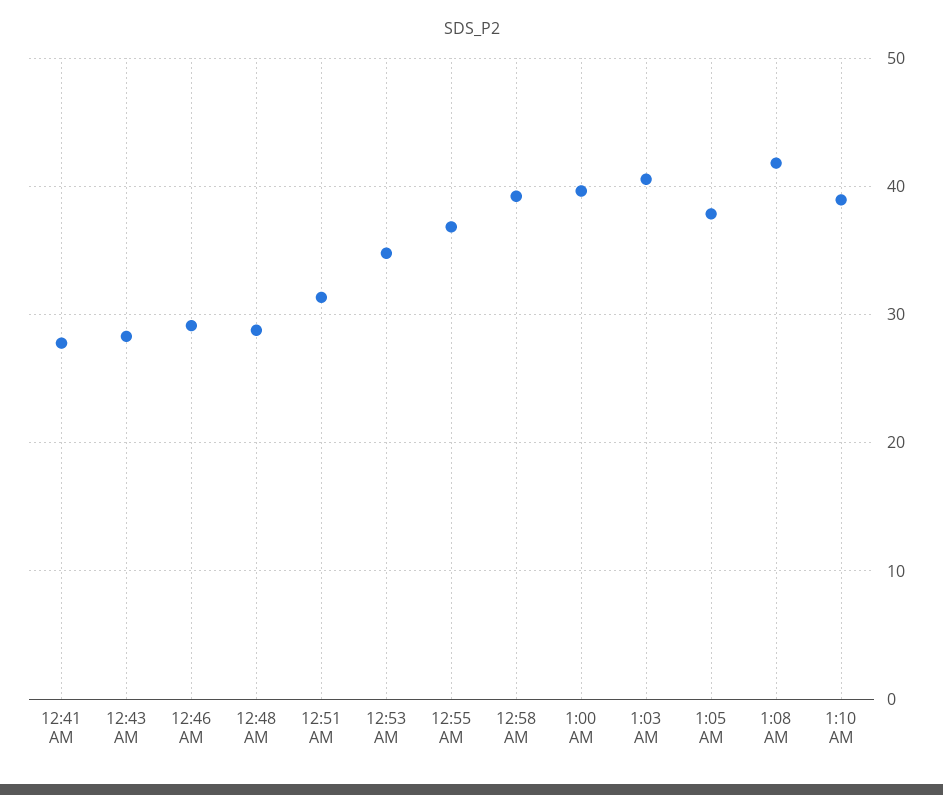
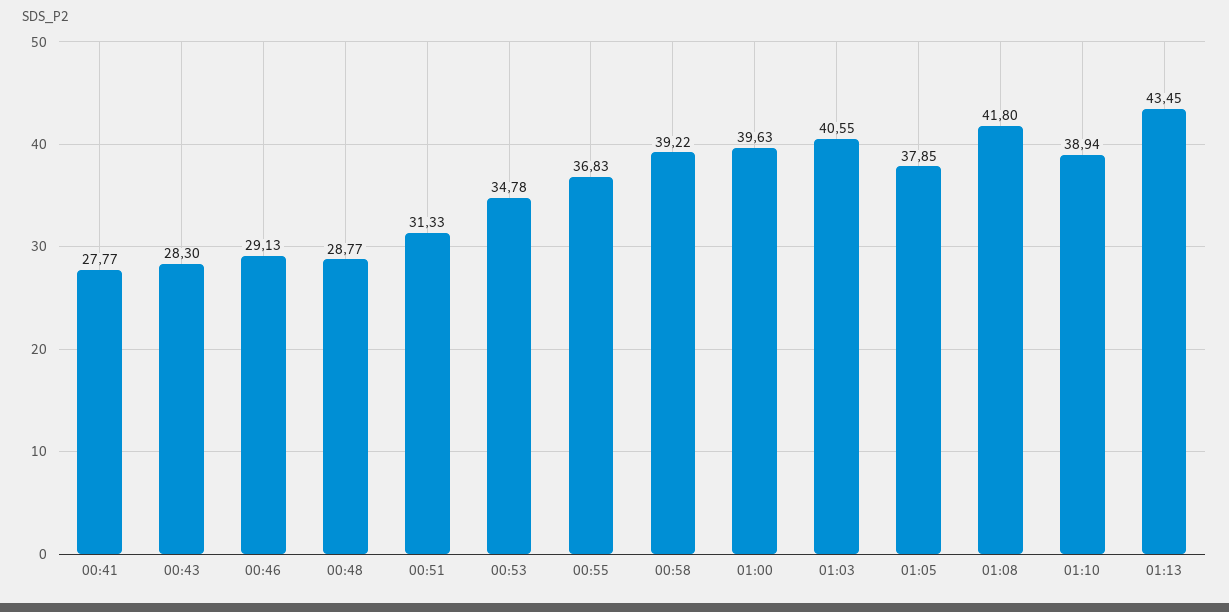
01:13: none -> 43.45

